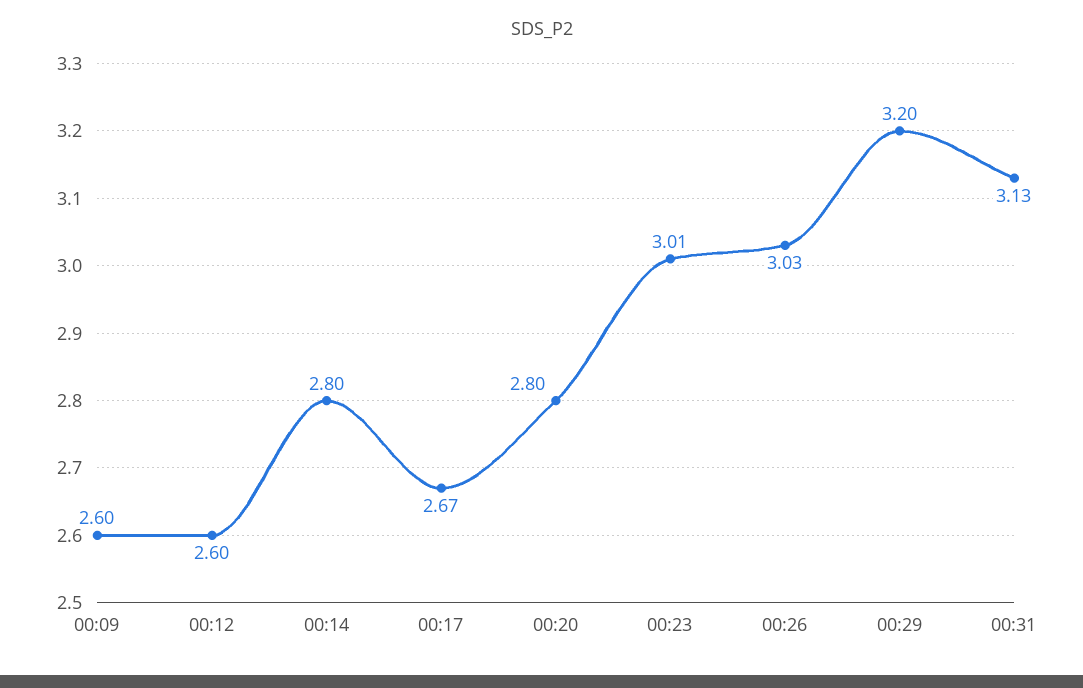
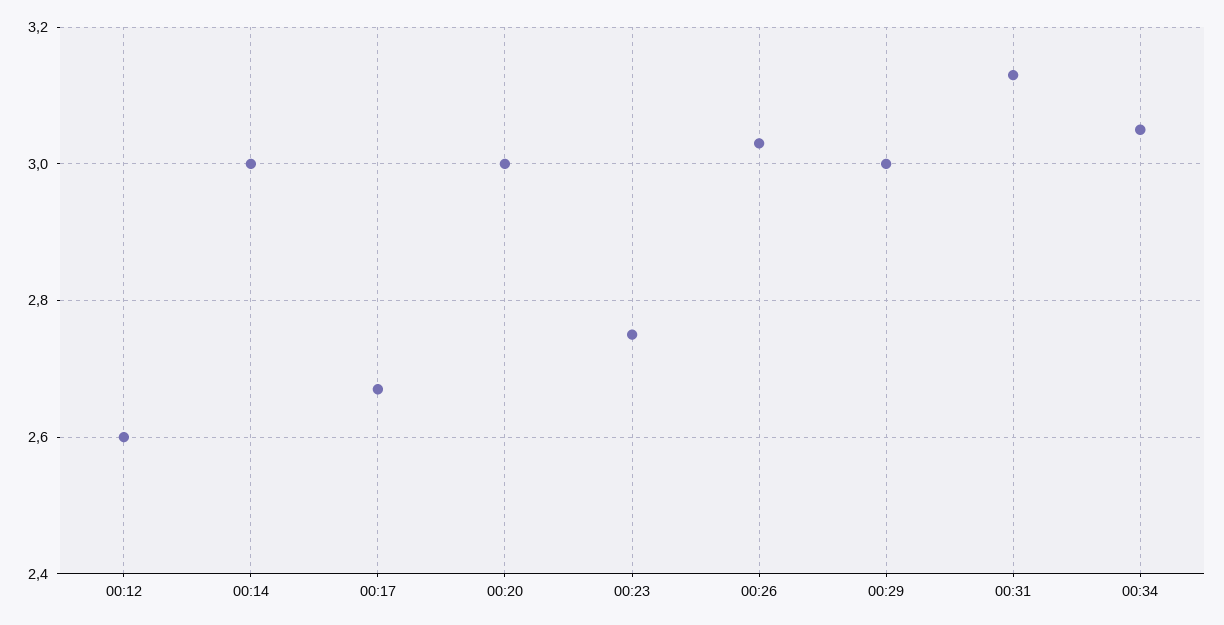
00:09: 2.6 -> none
00:14: 2.8 -> 3
00:20: 2.8 -> 3
00:23: 3.01 -> 2.75
00:29: 3.2 -> 3
00:34: none -> 3.05

